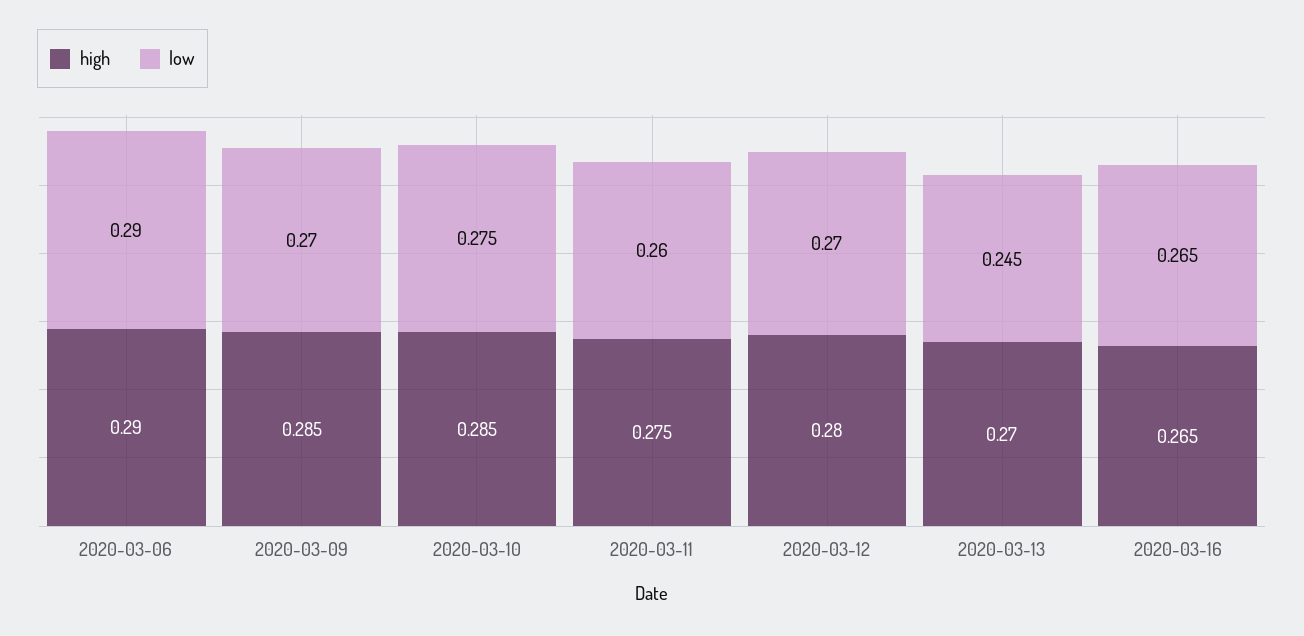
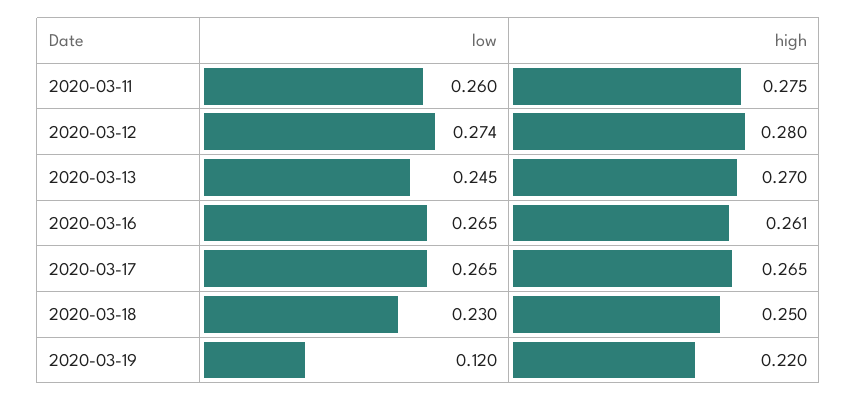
high, 2020-03-06: 0.29 -> none
low, 2020-03-06: 0.29 -> none
high, 2020-03-09: 0.285 -> none
low, 2020-03-09: 0.27 -> none
high, 2020-03-10: 0.285 -> none
low, 2020-03-10: 0.275 -> none
low, 2020-03-12: 0.27 -> 0.274
high, 2020-03-16: 0.265 -> 0.261
low, 2020-03-17: none -> 0.265
high, 2020-03-17: none -> 0.265
low, 2020-03-18: none -> 0.23
high, 2020-03-18: none -> 0.25
low, 2020-03-19: none -> 0.12
high, 2020-03-19: none -> 0.22

